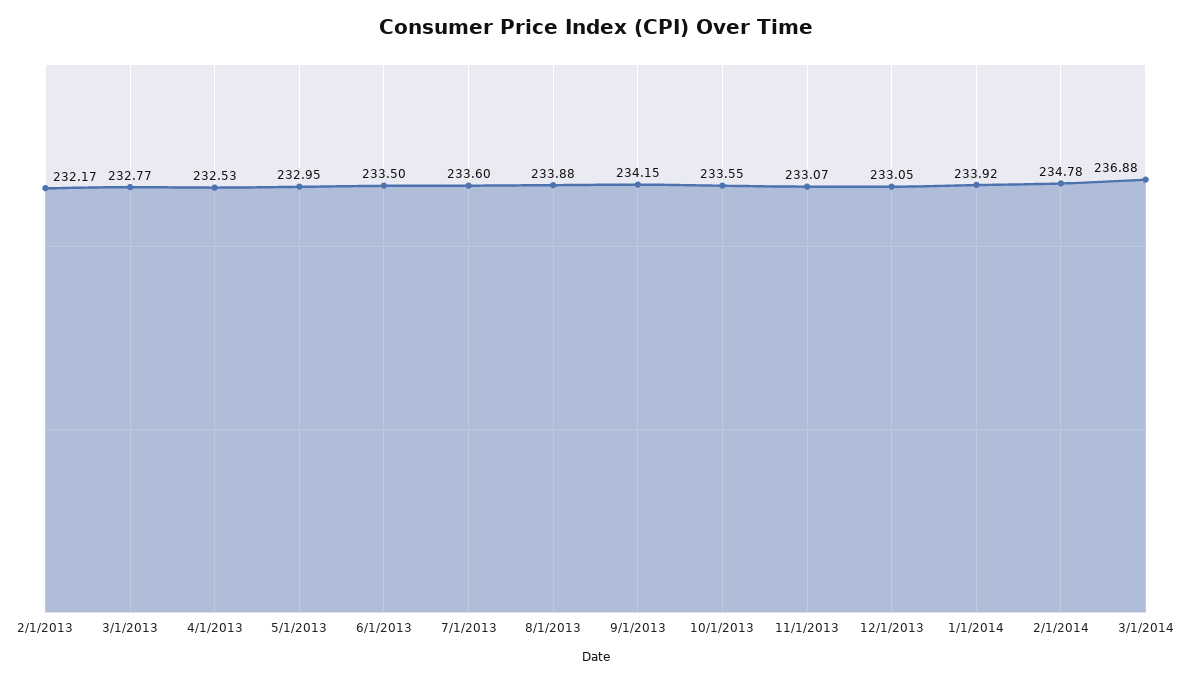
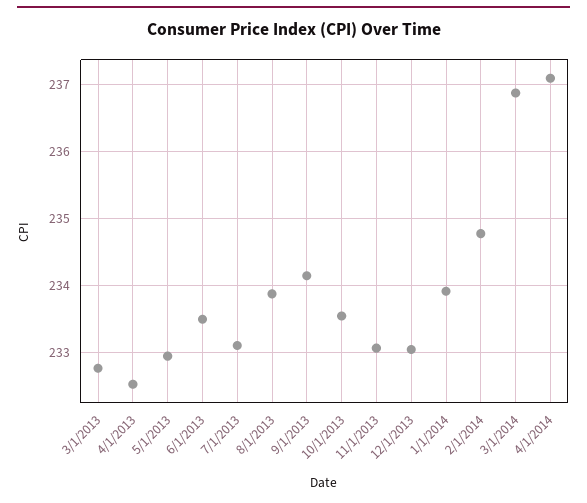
2/1/2013: 232.17 -> none
7/1/2013: 233.6 -> 233.1
4/1/2014: none -> 237.1

